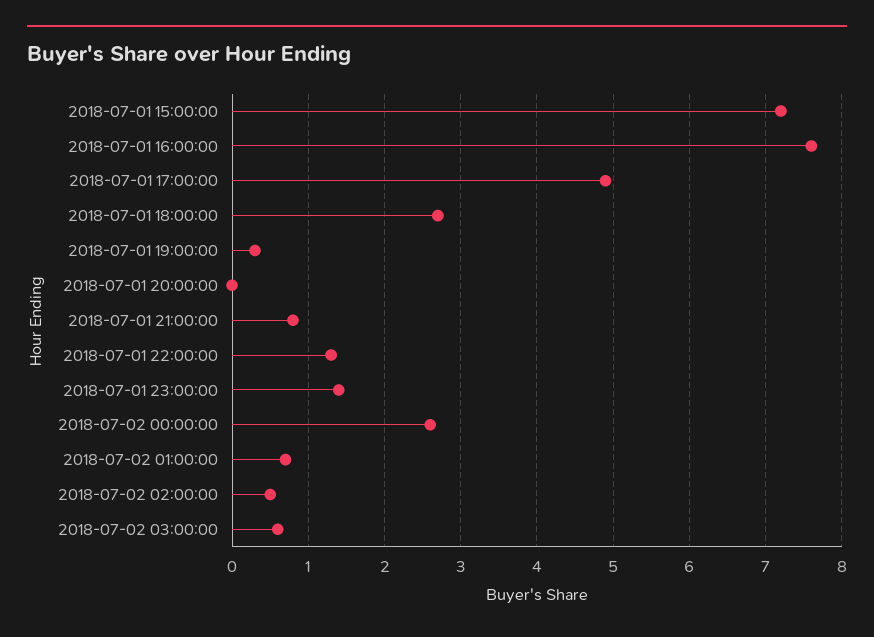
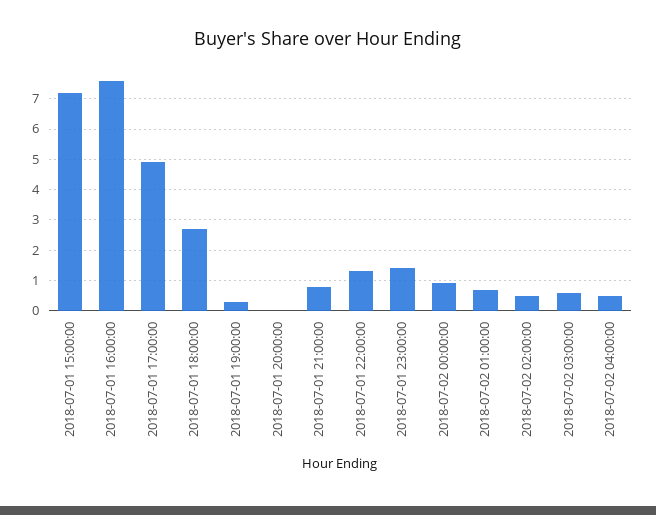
2018-07-02 00:00:00: 2.6 -> 1
2018-07-02 04:00:00: none -> 0.5

